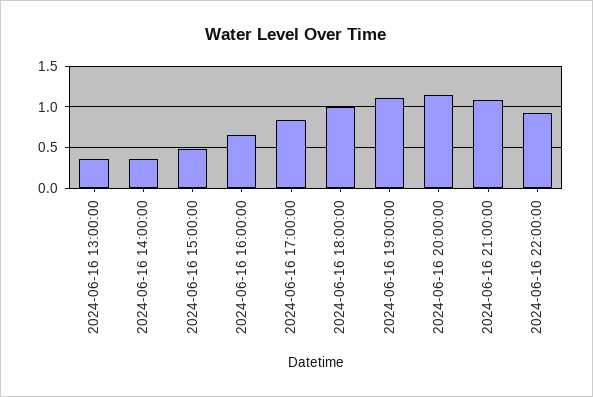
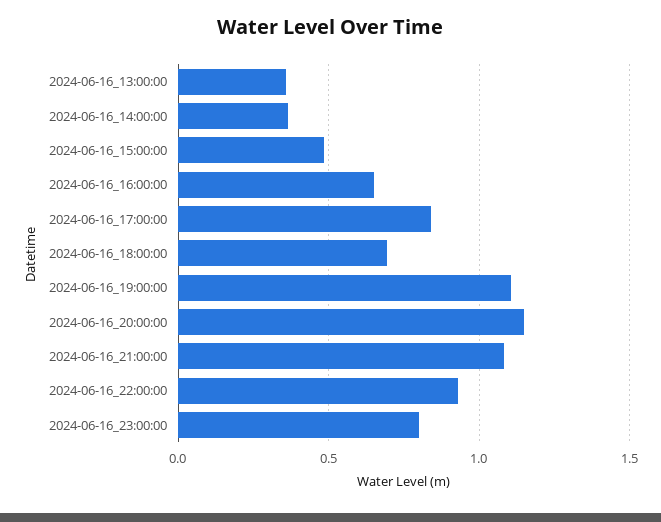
2024-06-16 18:00:00: 1 -> 0.7
2024-06-16_23:00:00: none -> 0.8

